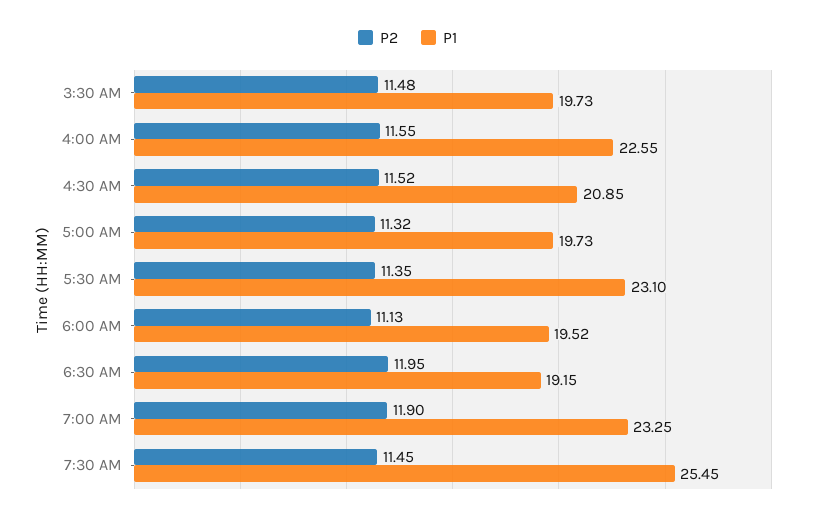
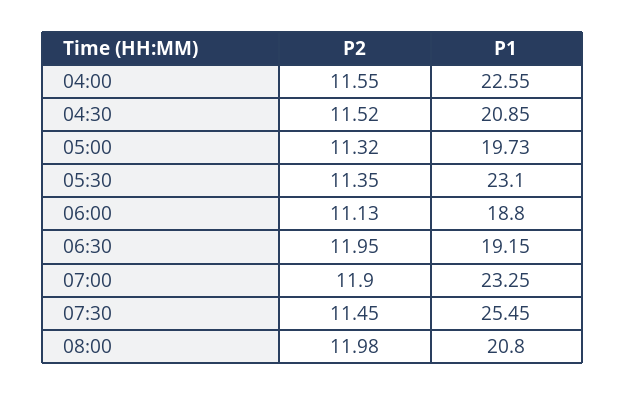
P2, 3:30 AM: 11.48 -> none
P1, 3:30 AM: 19.73 -> none
P1, 6:00 AM: 19.52 -> 18.8
P2, 08:00: none -> 11.98
P1, 08:00: none -> 20.8

